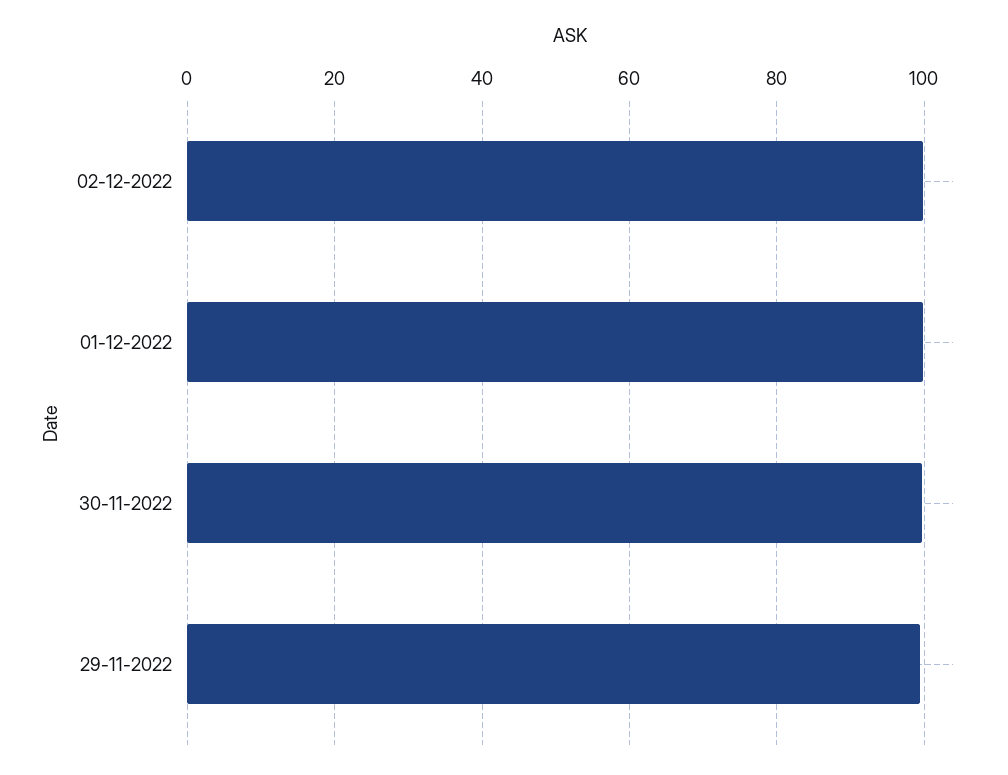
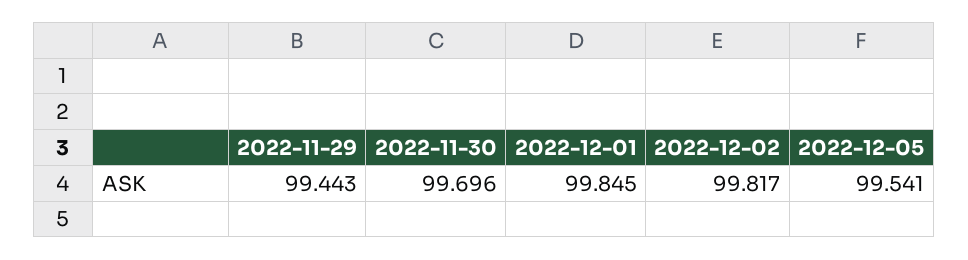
2022-12-05: none -> 99.541

